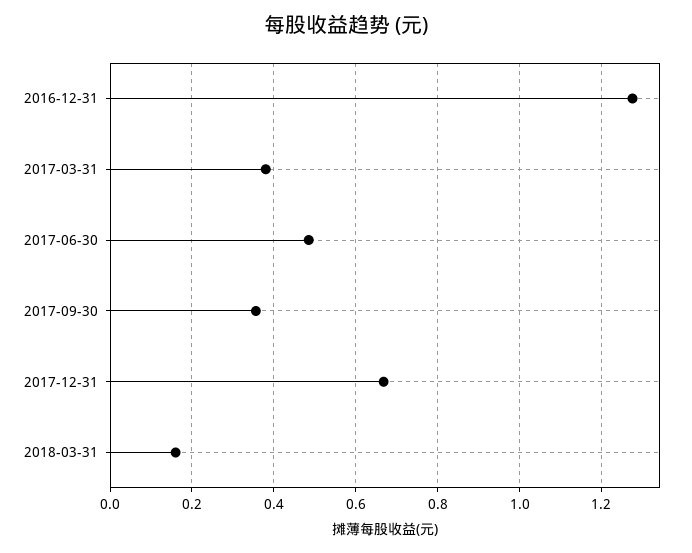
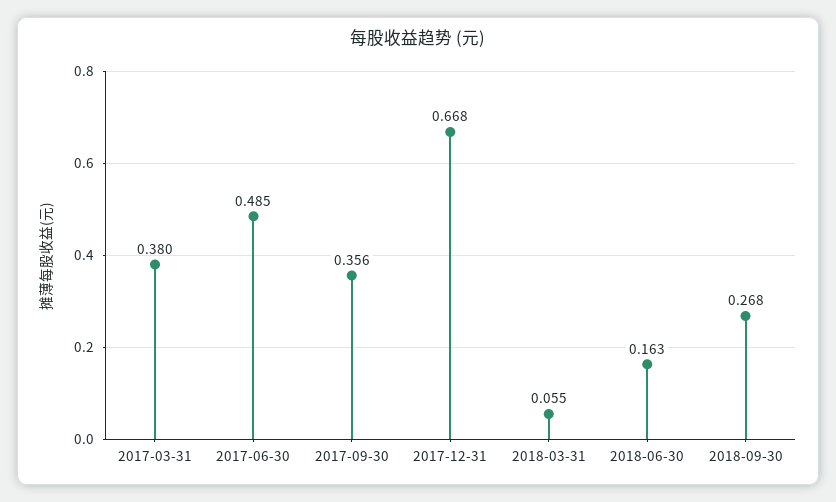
2016-12-31: 1.28 -> none
2018-03-31: 0.16 -> 0.055
2018-06-30: none -> 0.163
2018-09-30: none -> 0.268

